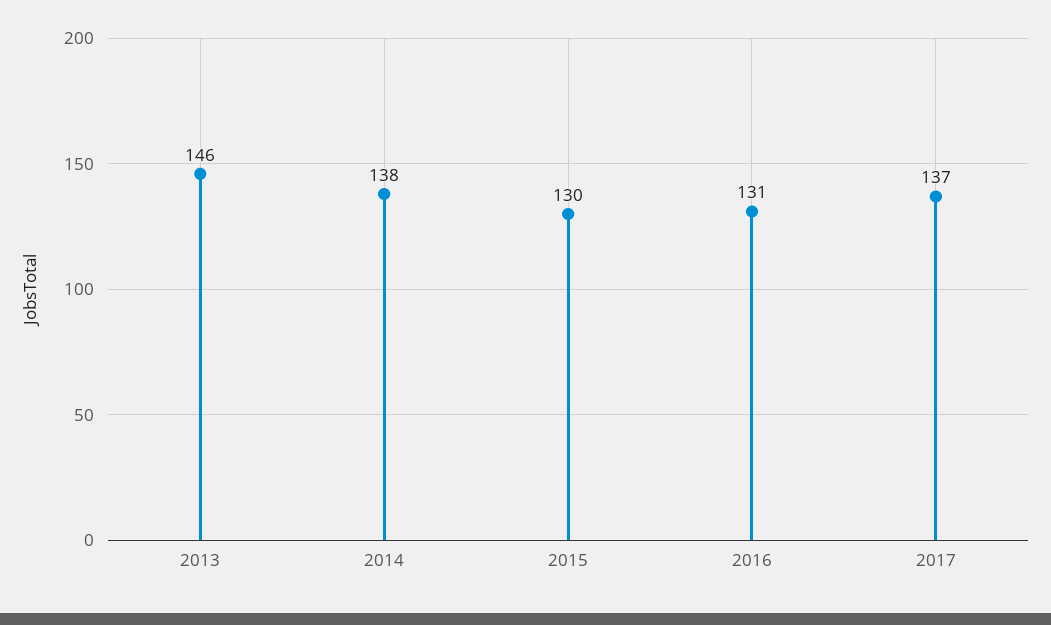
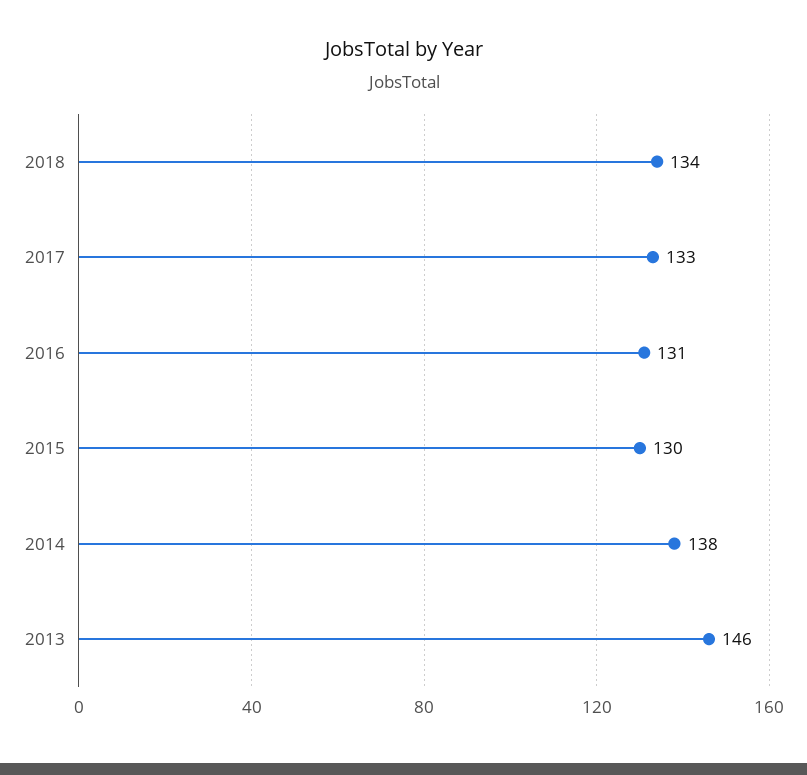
2017: 137 -> 133
2018: none -> 134

